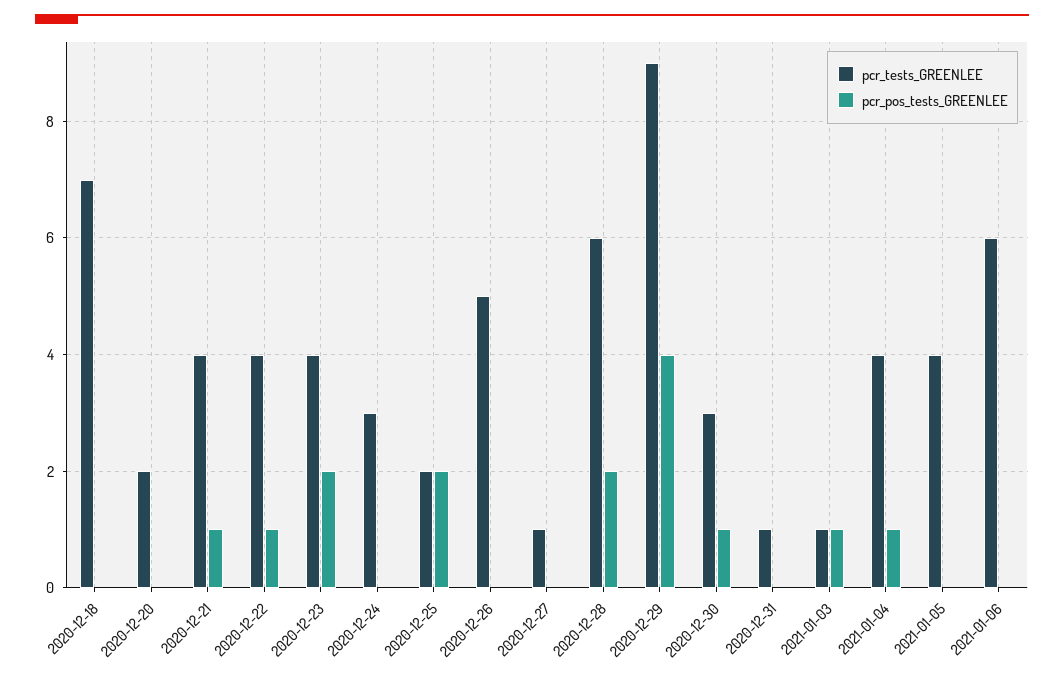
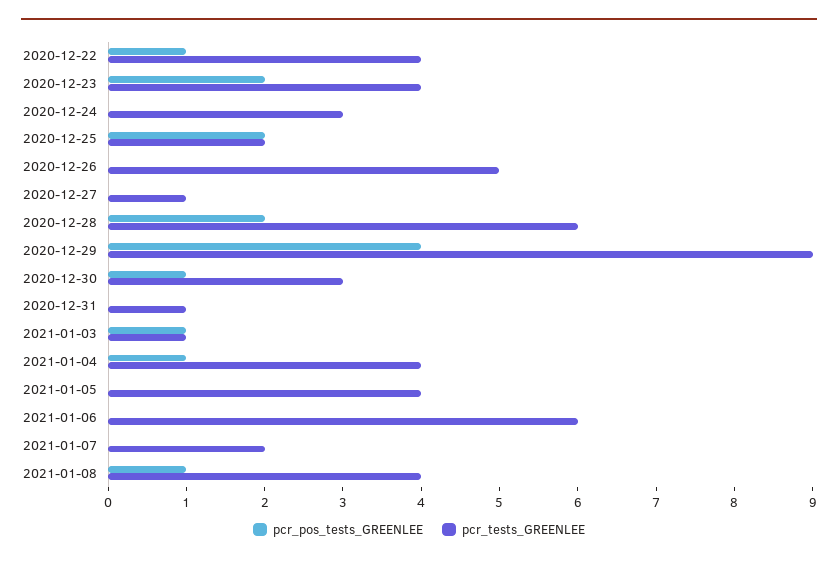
pcr_tests_GREENLEE, 2020-12-18: 7 -> none
pcr_pos_tests_GREENLEE, 2020-12-18: 0 -> none
pcr_tests_GREENLEE, 2020-12-20: 2 -> none
pcr_pos_tests_GREENLEE, 2020-12-20: 0 -> none
pcr_tests_GREENLEE, 2020-12-21: 4 -> none
pcr_pos_tests_GREENLEE, 2020-12-21: 1 -> none
pcr_pos_tests_GREENLEE, 2021-01-07: none -> 0
pcr_tests_GREENLEE, 2021-01-07: none -> 2
pcr_pos_tests_GREENLEE, 2021-01-08: none -> 1
pcr_tests_GREENLEE, 2021-01-08: none -> 4

